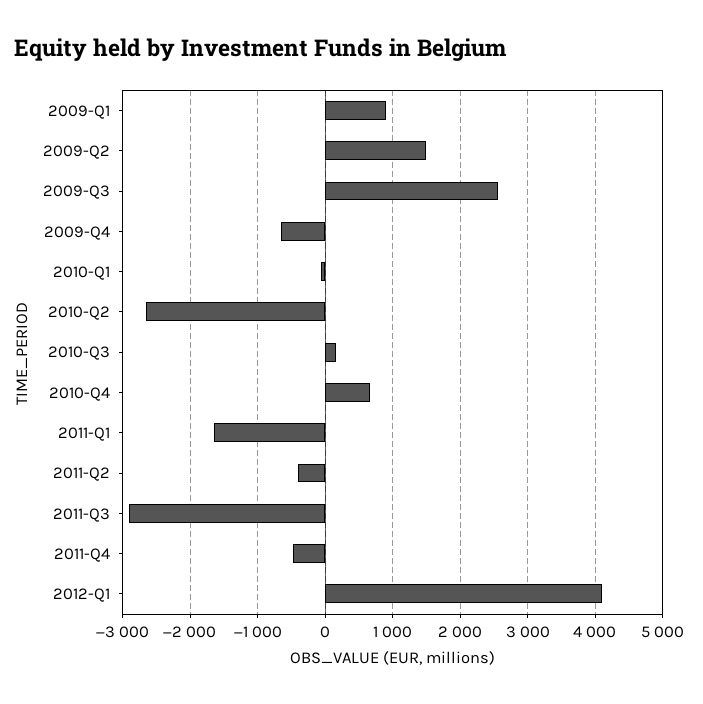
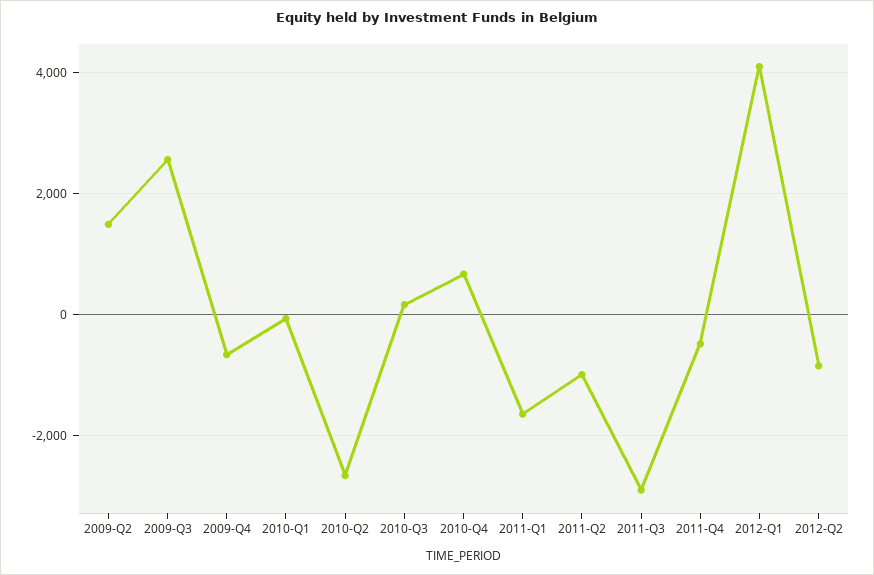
2009-Q1: 900 -> none
2011-Q2: -400 -> -1000
2012-Q2: none -> -800

